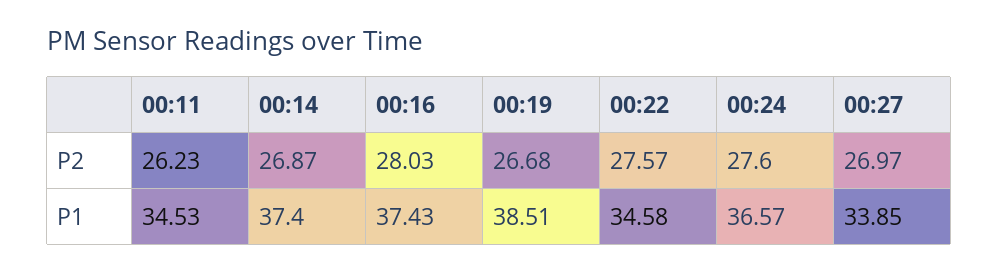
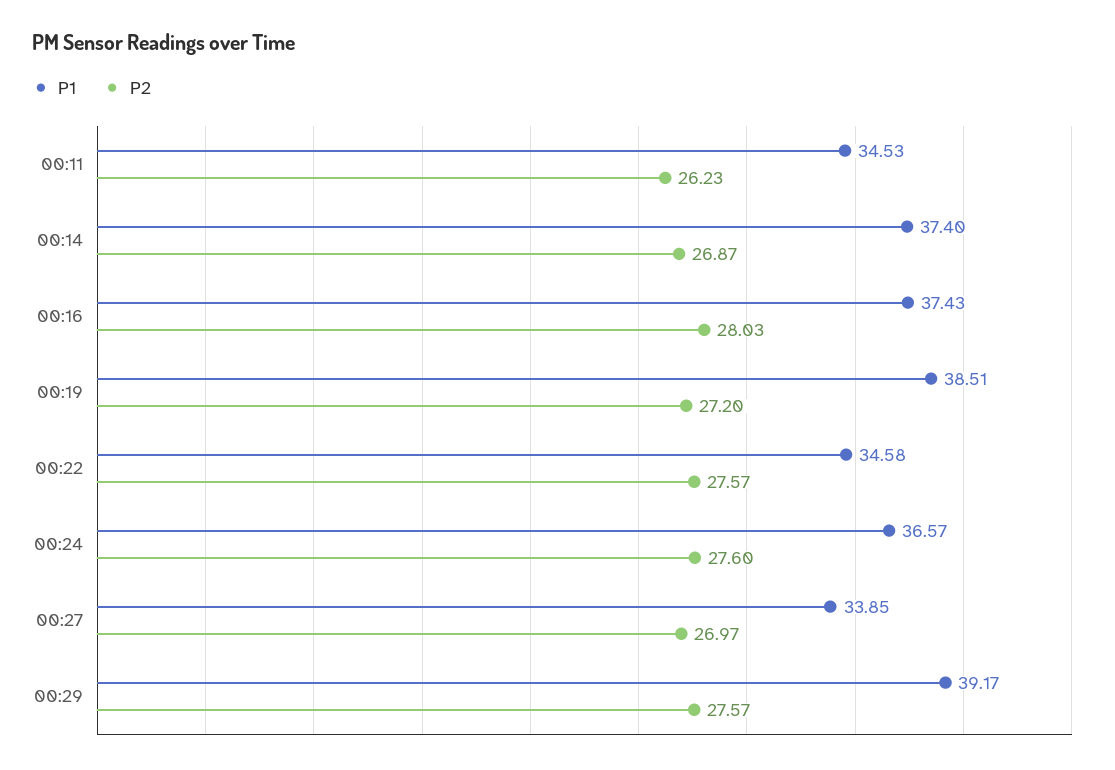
P2, 00:19: 26.68 -> 27.2
P1, 00:29: none -> 39.17
P2, 00:29: none -> 27.57

